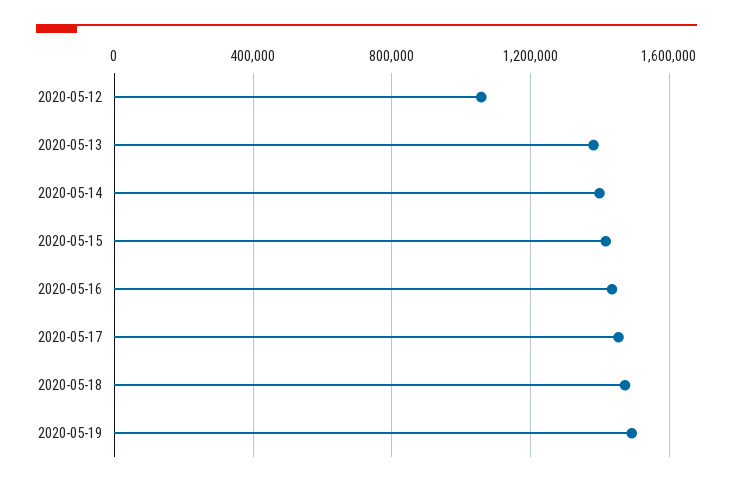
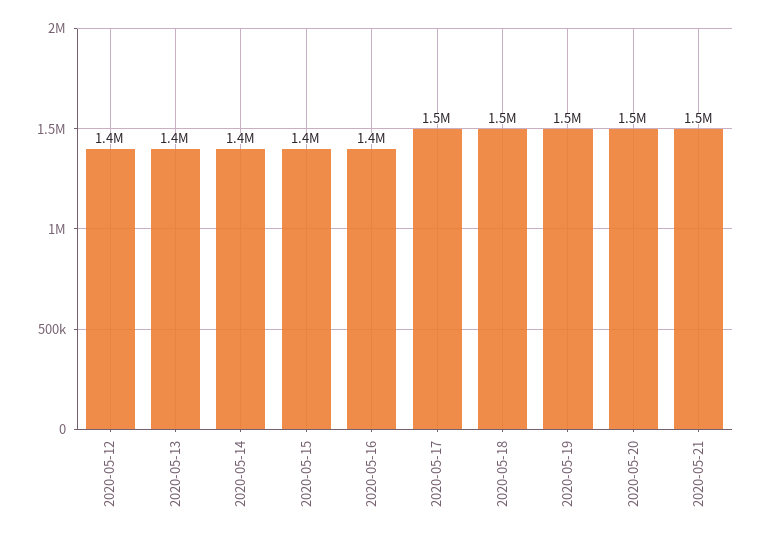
2020-05-12: 1050000 -> 1400000
2020-05-20: none -> 1500000
2020-05-21: none -> 1500000

